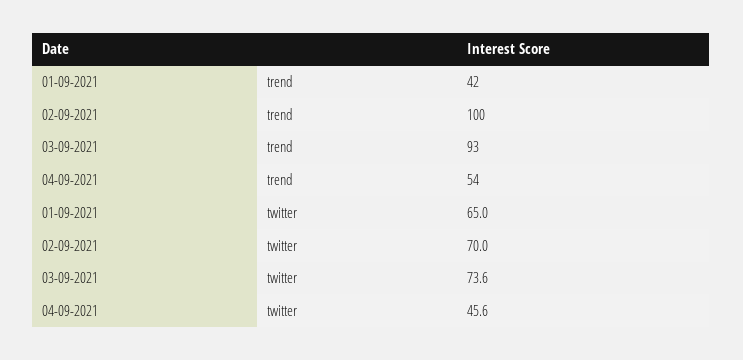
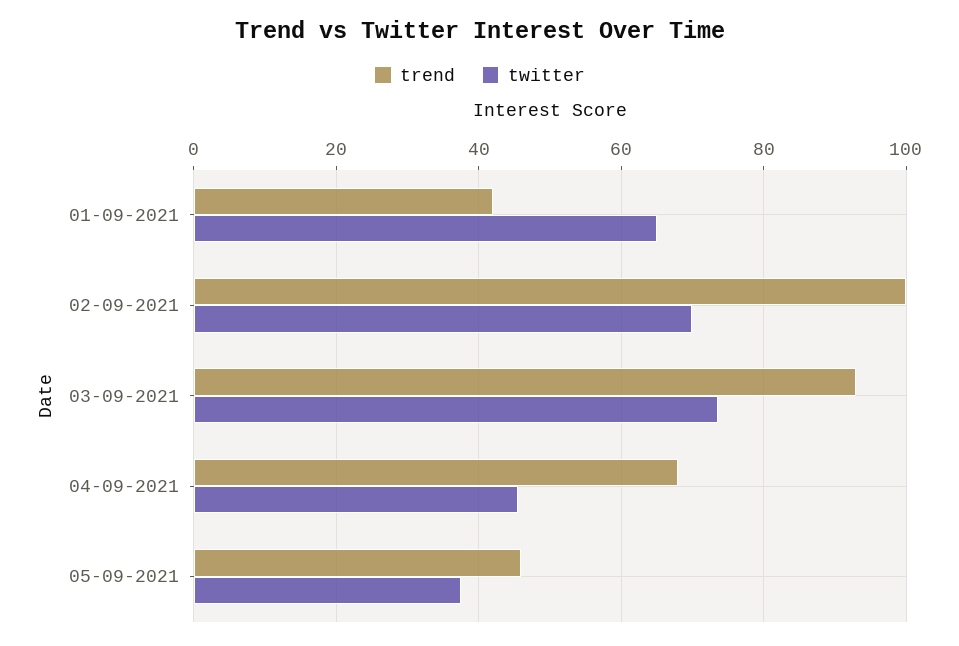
trend, 04-09-2021: 54 -> 68
trend, 05-09-2021: none -> 46
twitter, 05-09-2021: none -> 38

